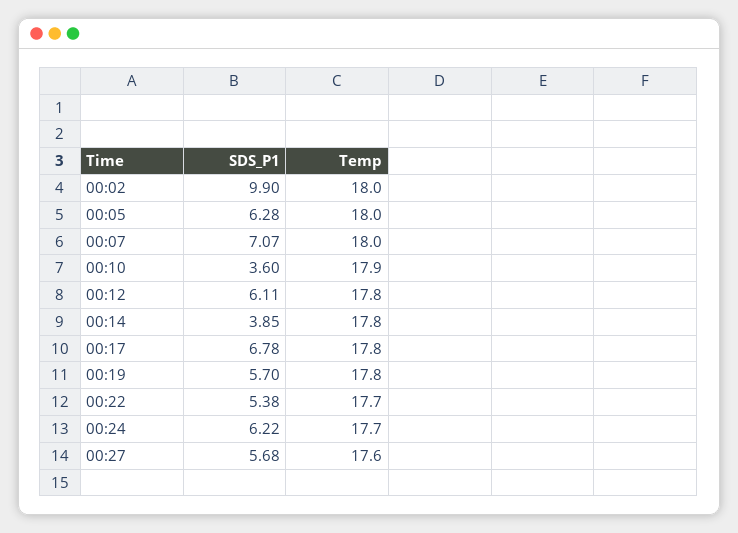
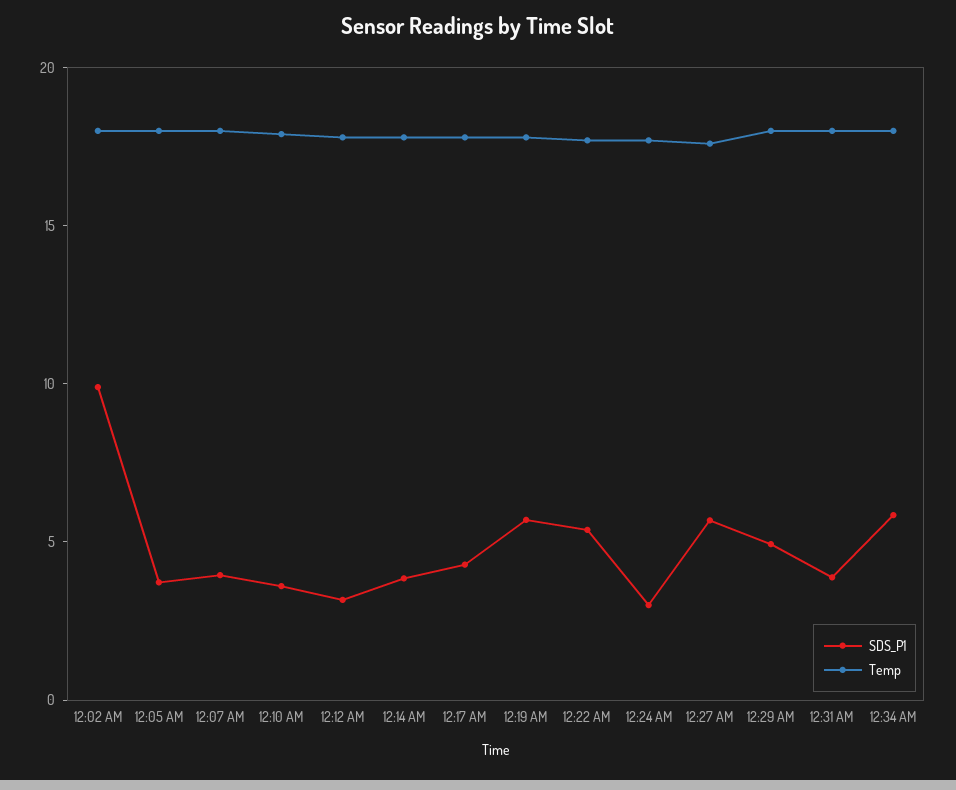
SDS_P1, 00:05: 6.28 -> 4
SDS_P1, 00:07: 7.07 -> 4
SDS_P1, 00:12: 6.11 -> 3
SDS_P1, 00:17: 6.78 -> 4
SDS_P1, 00:24: 6.22 -> 3
SDS_P1, 12:29 AM: none -> 5
Temp, 12:29 AM: none -> 18
SDS_P1, 12:31 AM: none -> 4
Temp, 12:31 AM: none -> 18
SDS_P1, 12:34 AM: none -> 6
Temp, 12:34 AM: none -> 18

